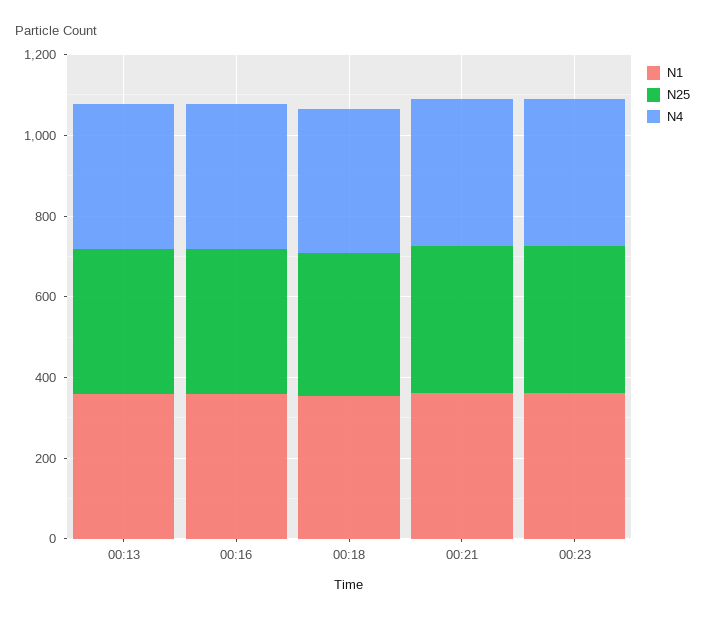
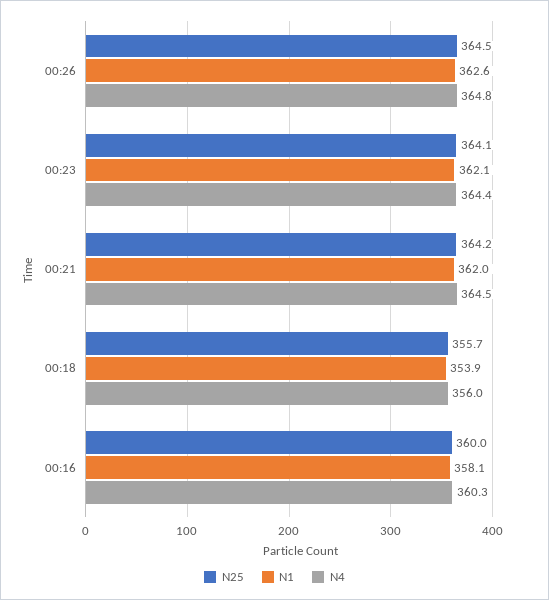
N1, 00:13: 350 -> none
N25, 00:13: 350 -> none
N4, 00:13: 350 -> none
N25, 00:26: none -> 364.5
N1, 00:26: none -> 362.6
N4, 00:26: none -> 364.8

